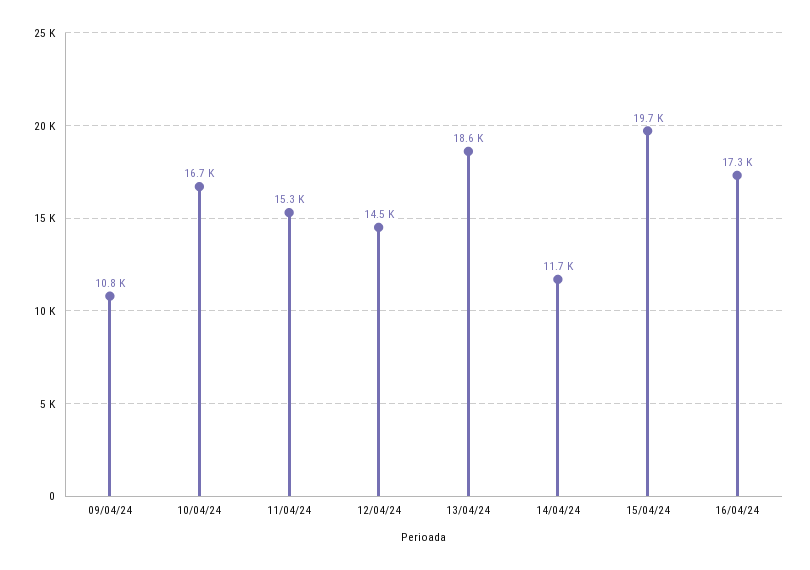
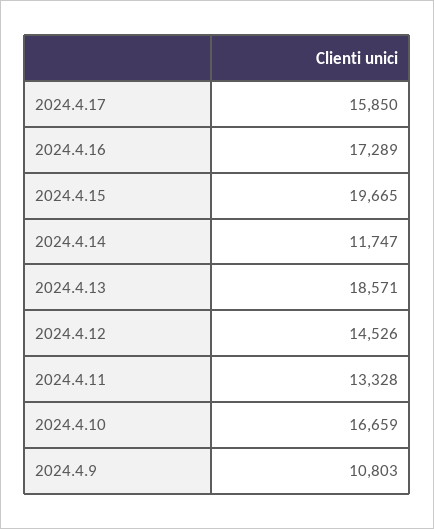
11/04/24: 15300 -> 13328
2024.4.17: none -> 15850

